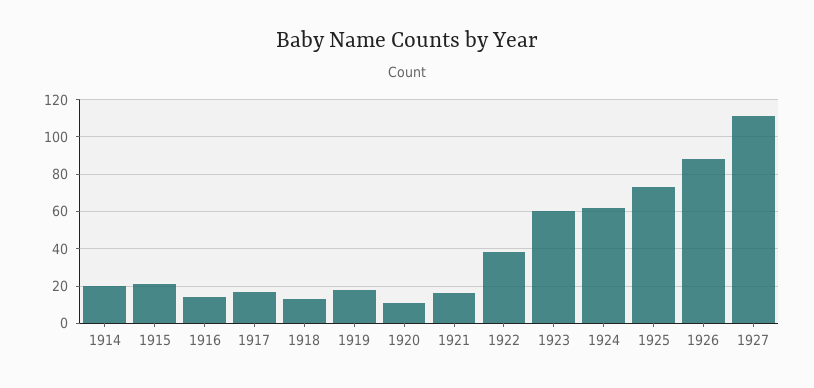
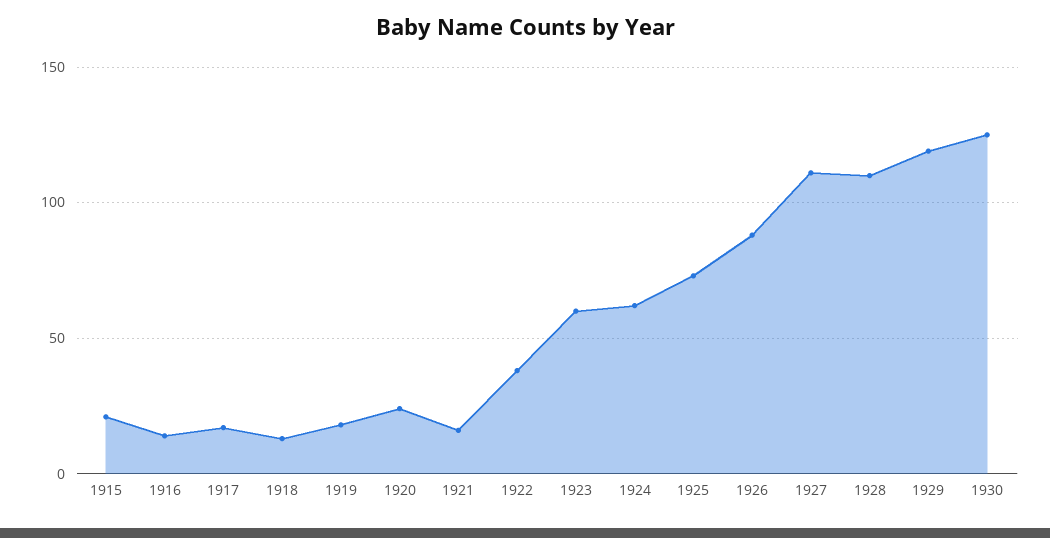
1914: 20 -> none
1920: 10 -> 25
1928: none -> 110
1929: none -> 120
1930: none -> 125

